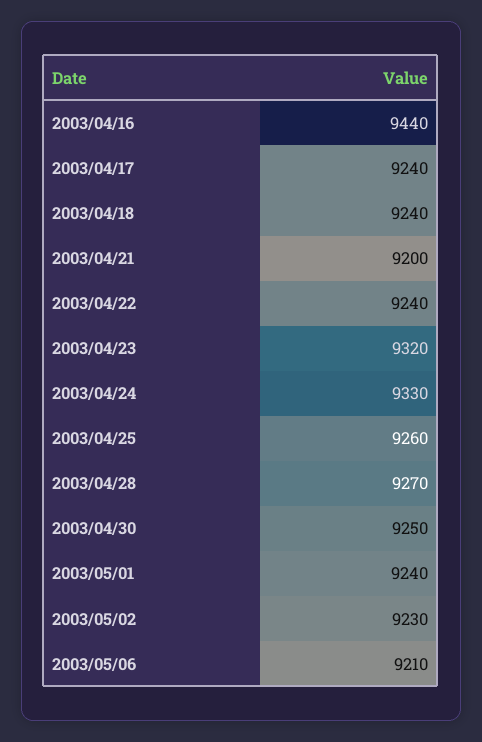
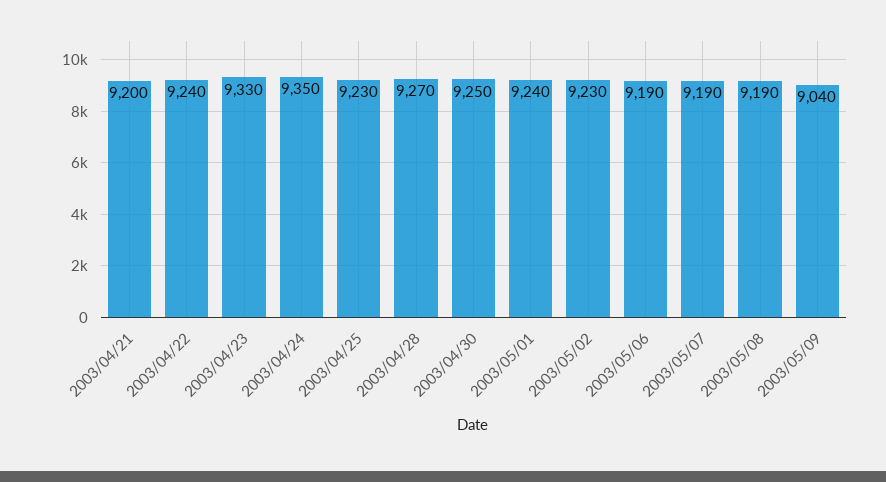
2003/04/16: 9440 -> none
2003/04/17: 9240 -> none
2003/04/18: 9240 -> none
2003/04/23: 9320 -> 9330
2003/04/24: 9330 -> 9350
2003/04/25: 9260 -> 9230
2003/05/06: 9210 -> 9190
2003/05/07: none -> 9190
2003/05/08: none -> 9190
2003/05/09: none -> 9040

